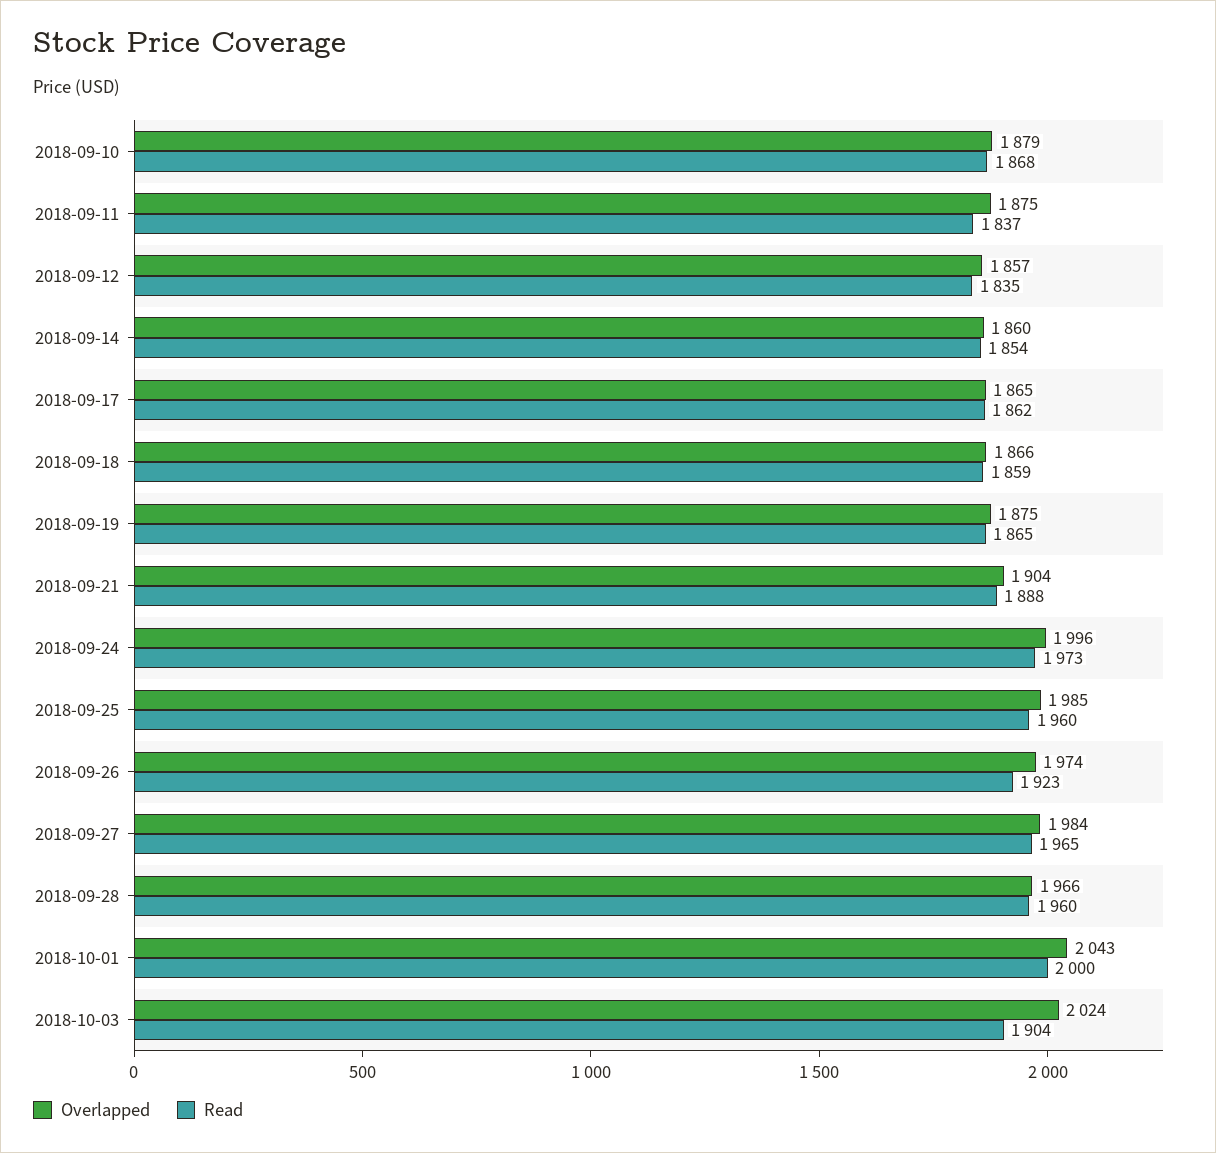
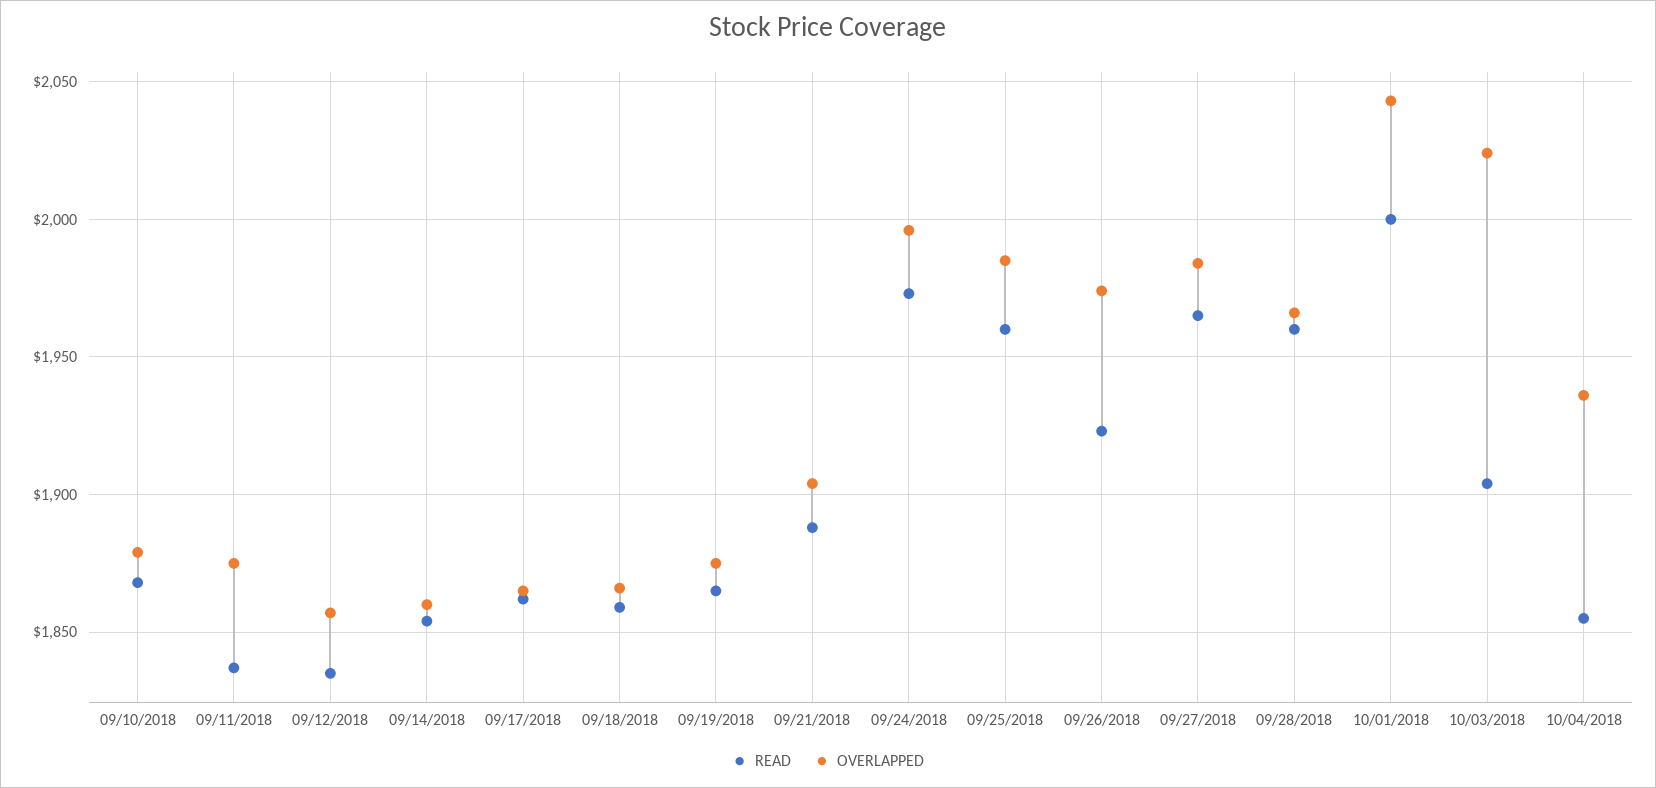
Read, 10/04/2018: none -> 1855
Overlapped, 10/04/2018: none -> 1935

